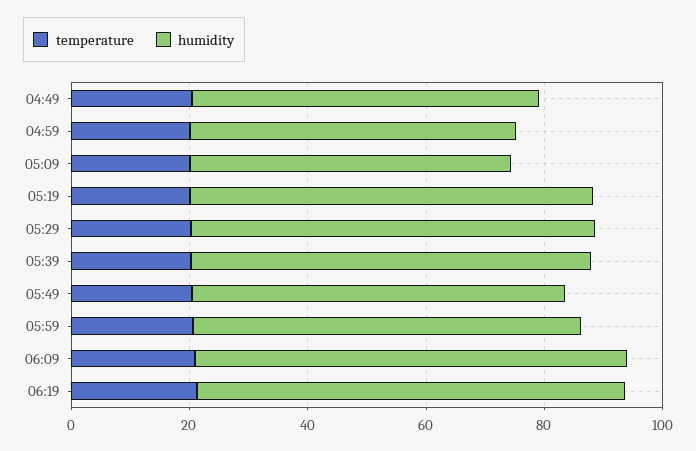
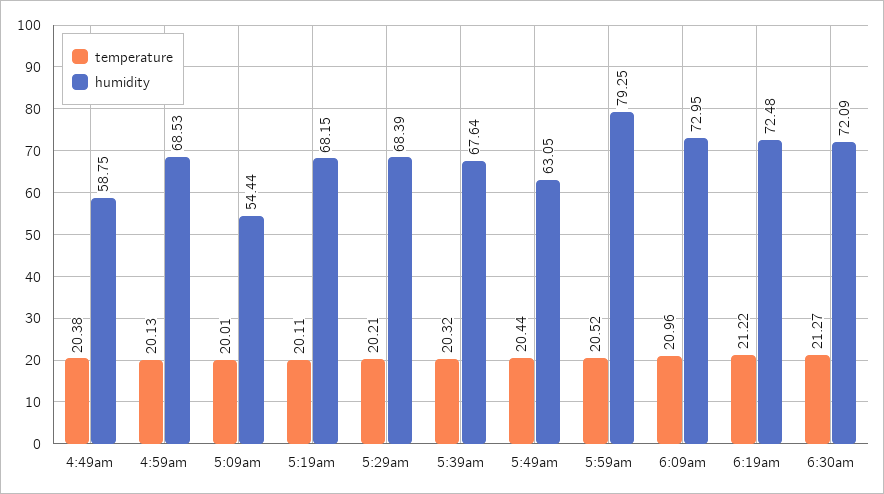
humidity, 04:59: 55 -> 68.53
humidity, 05:59: 65 -> 79.25
temperature, 6:30am: none -> 21.27
humidity, 6:30am: none -> 72.09

